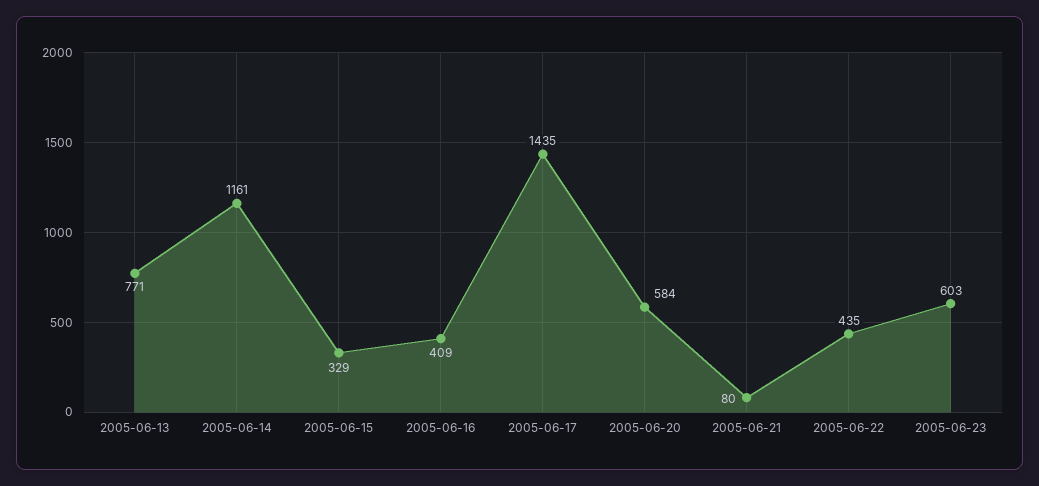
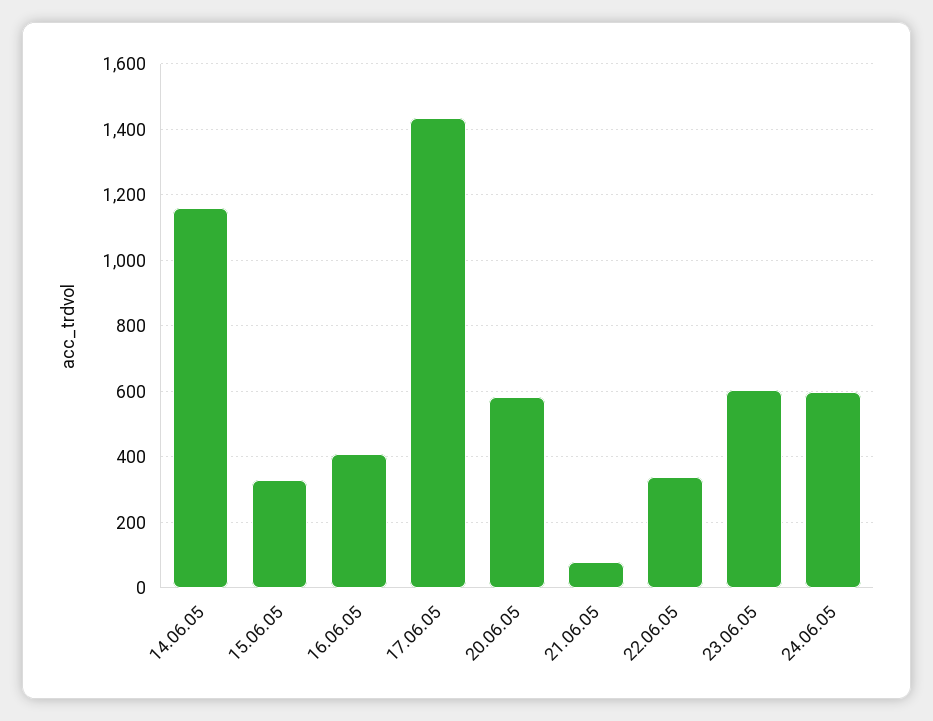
2005-06-13: 771 -> none
2005-06-22: 435 -> 340
24.06.05: none -> 600

